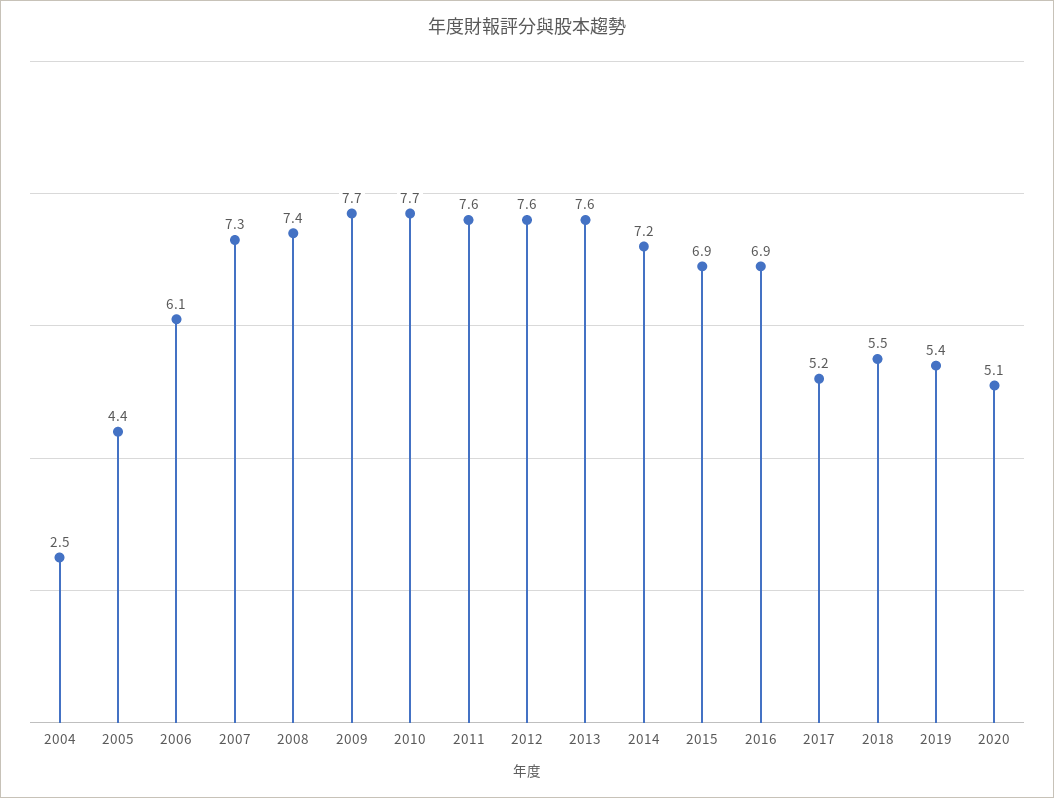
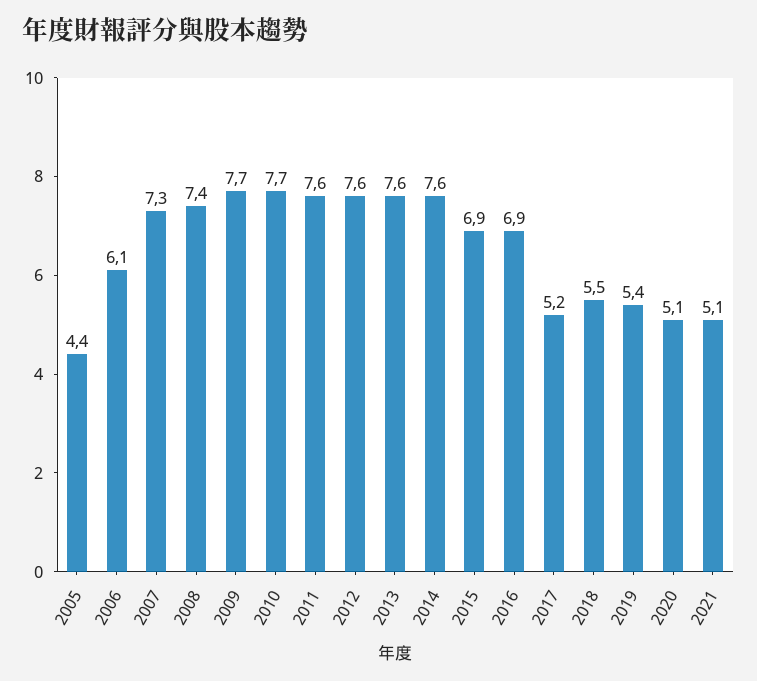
2004: 2.5 -> none
2014: 7.2 -> 7.6
2021: none -> 5.1

